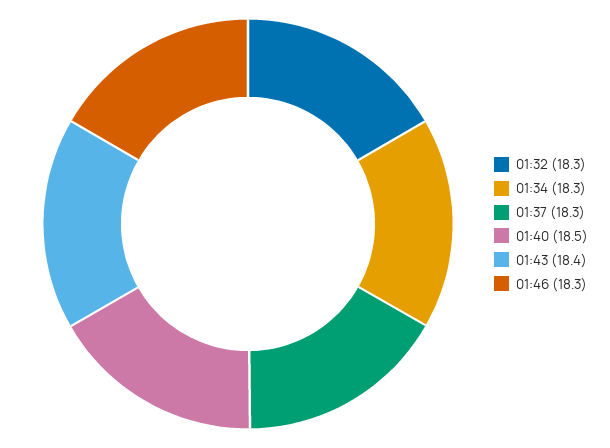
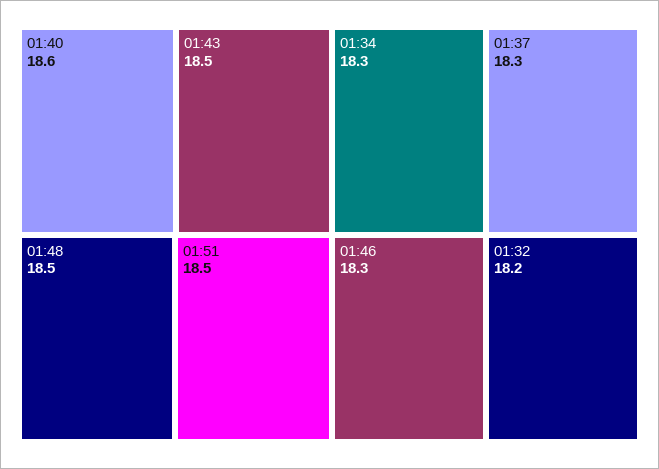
01:32: 18.3 -> 18.2
01:40: 18.5 -> 18.6
01:43: 18.4 -> 18.5
01:48: none -> 18.5
01:51: none -> 18.5

